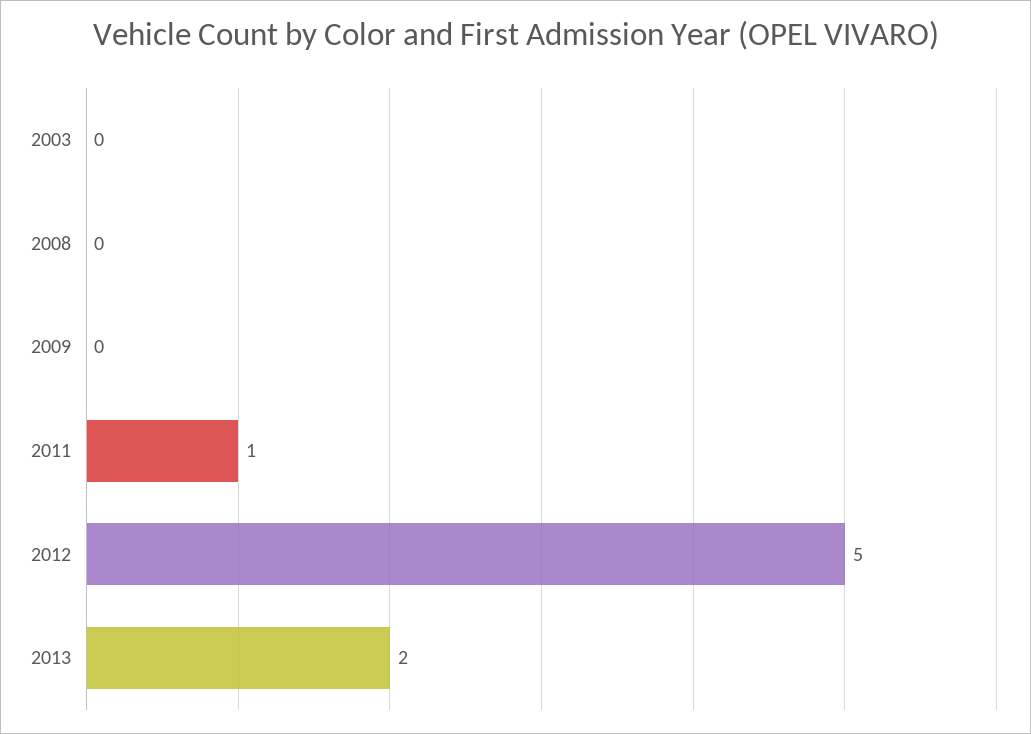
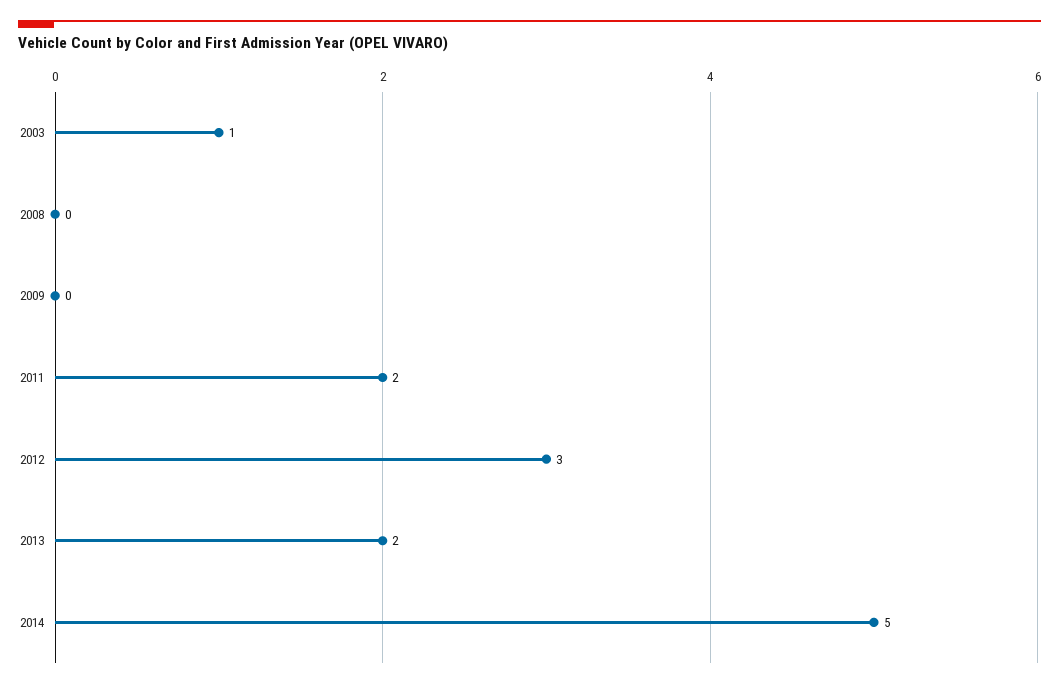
2003: 0 -> 1
2011: 1 -> 2
2012: 5 -> 3
2014: none -> 5

